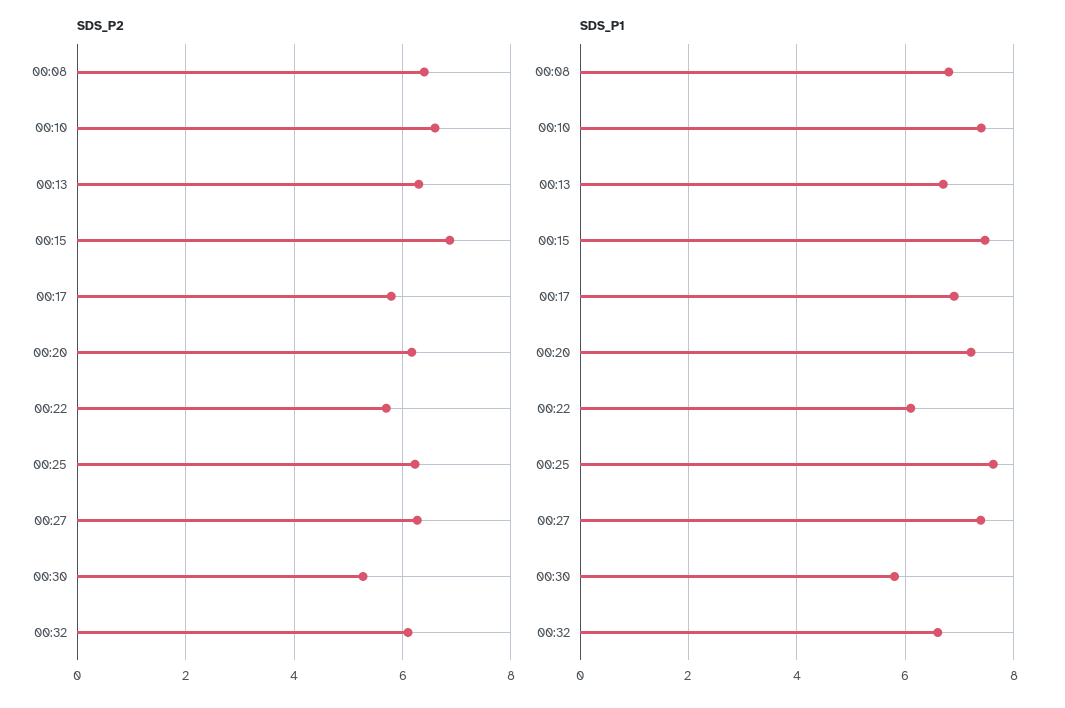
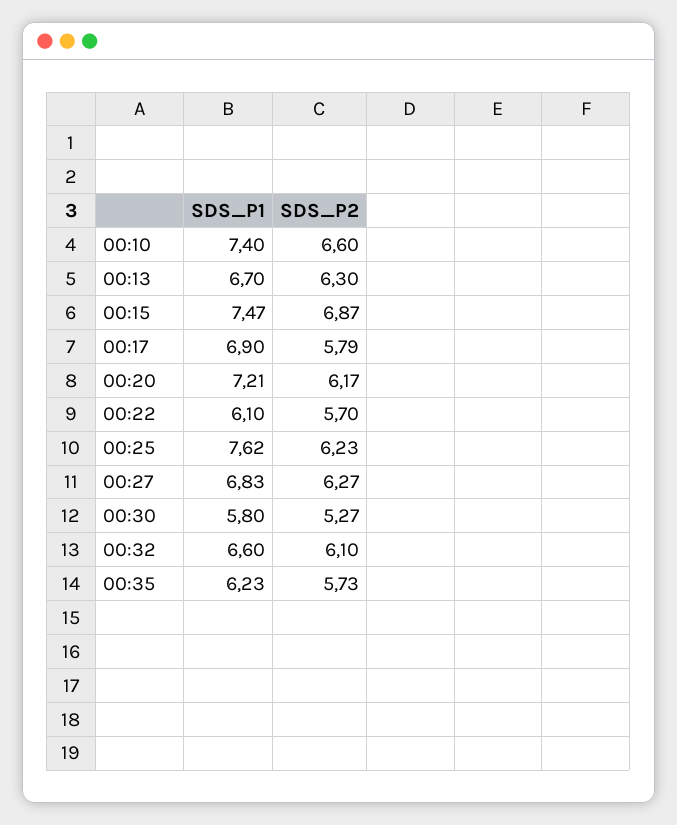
SDS_P2, 00:08: 6.4 -> none
SDS_P1, 00:08: 6.8 -> none
SDS_P1, 00:27: 7.4 -> 6.83
SDS_P1, 00:35: none -> 6.23
SDS_P2, 00:35: none -> 5.73

